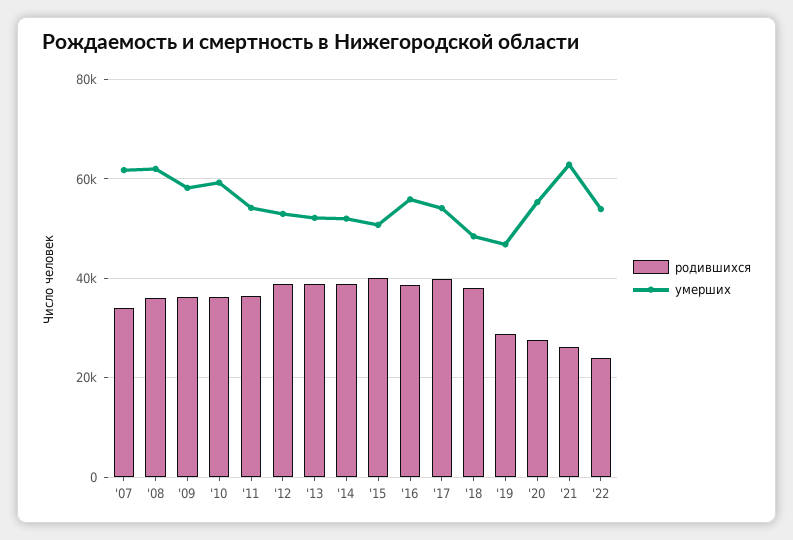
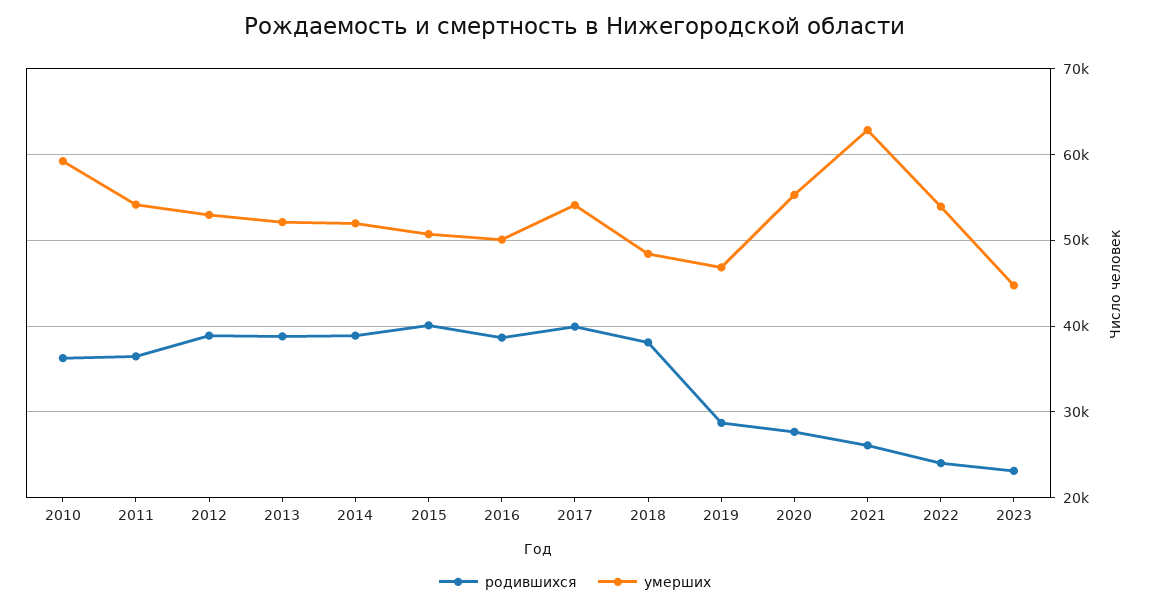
родившихся, '07: 34000 -> none
умерших, '07: 62000 -> none
родившихся, '08: 36000 -> none
умерших, '08: 62000 -> none
родившихся, '09: 36000 -> none
умерших, '09: 58000 -> none
умерших, '16: 56000 -> 50000
родившихся, 2023: none -> 23000
умерших, 2023: none -> 45000

